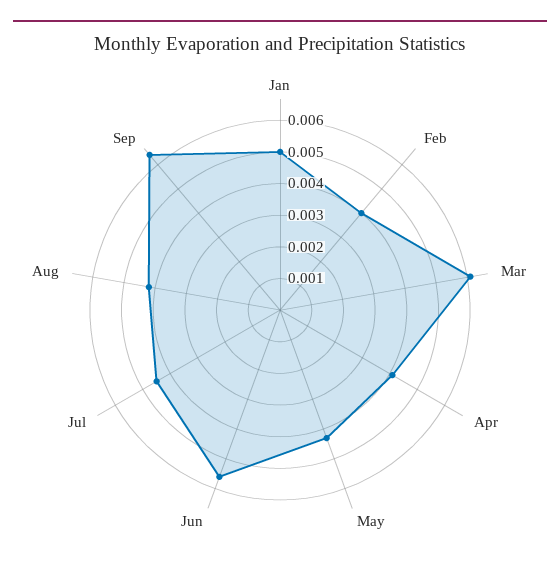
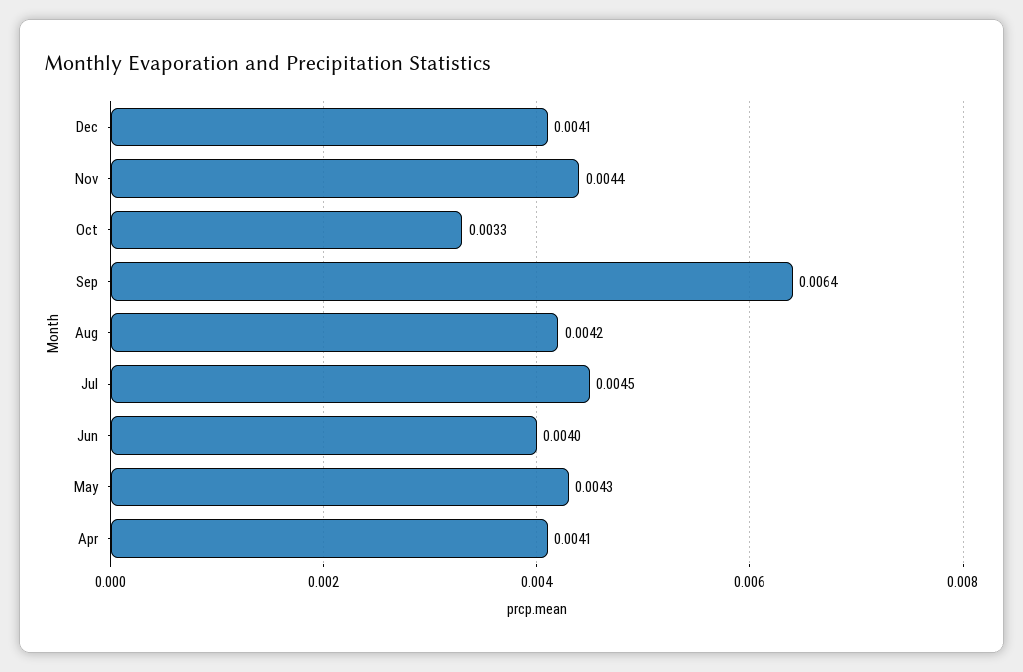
Jan: 0.005 -> none
Feb: 0.004 -> none
Mar: 0.006 -> none
Jun: 0.0055 -> 0.004
Dec: none -> 0.0041
Nov: none -> 0.0044
Oct: none -> 0.0033

